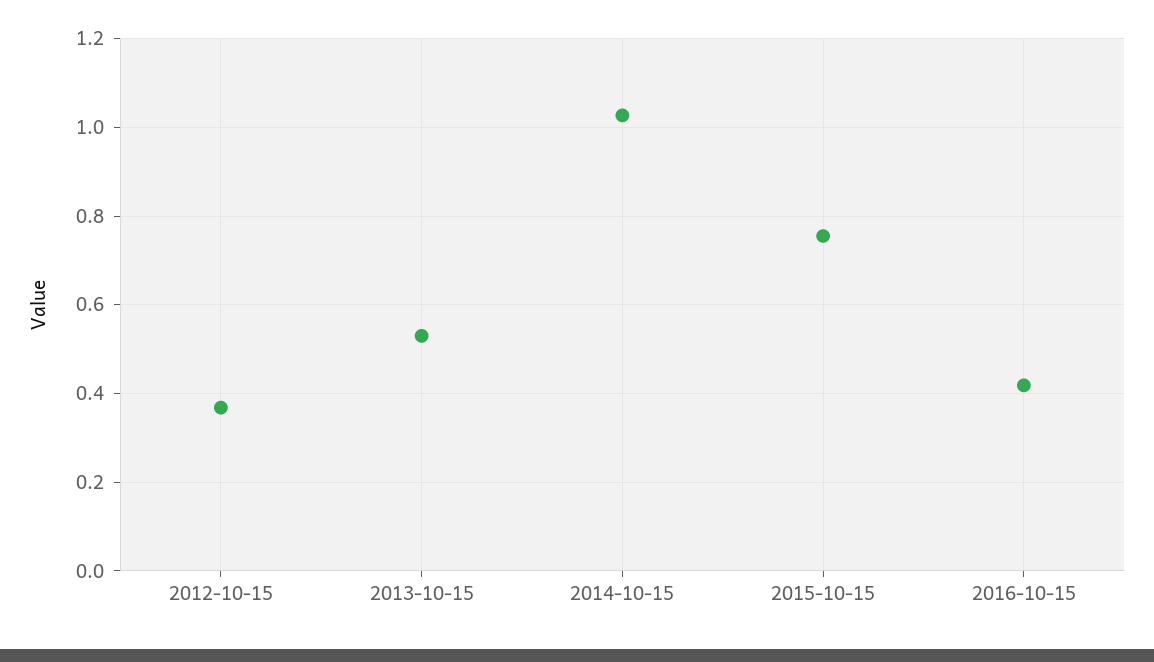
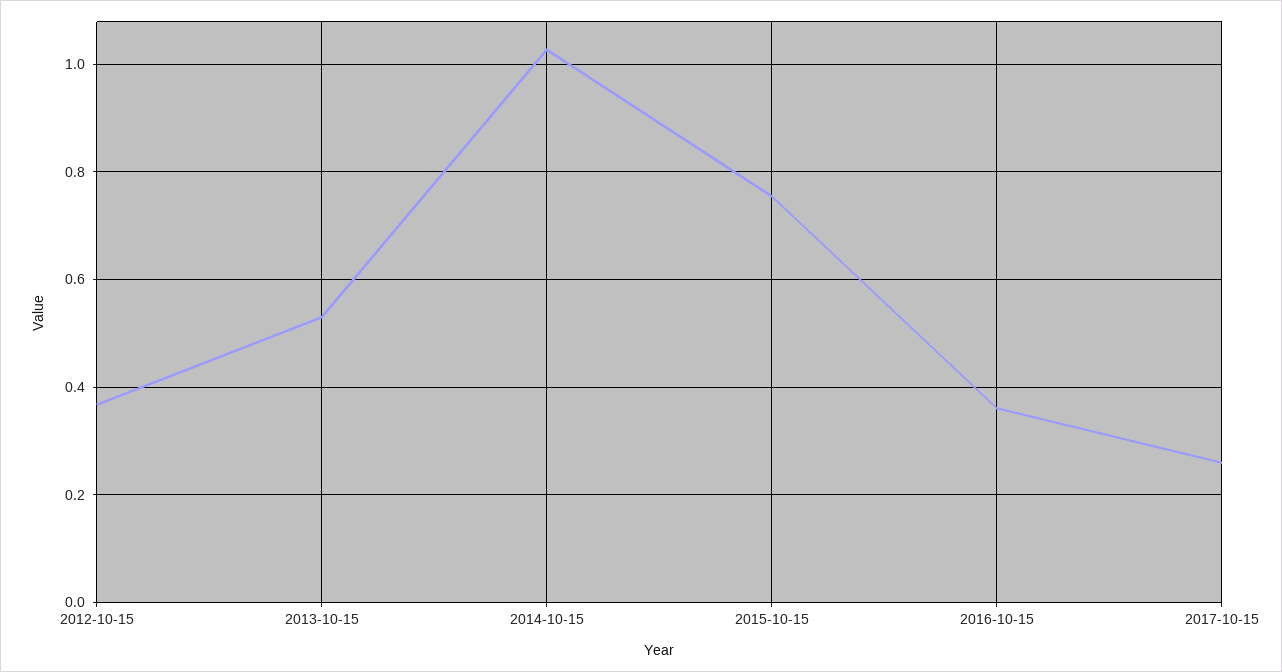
2016-10-15: 0.42 -> 0.36
2017-10-15: none -> 0.26

